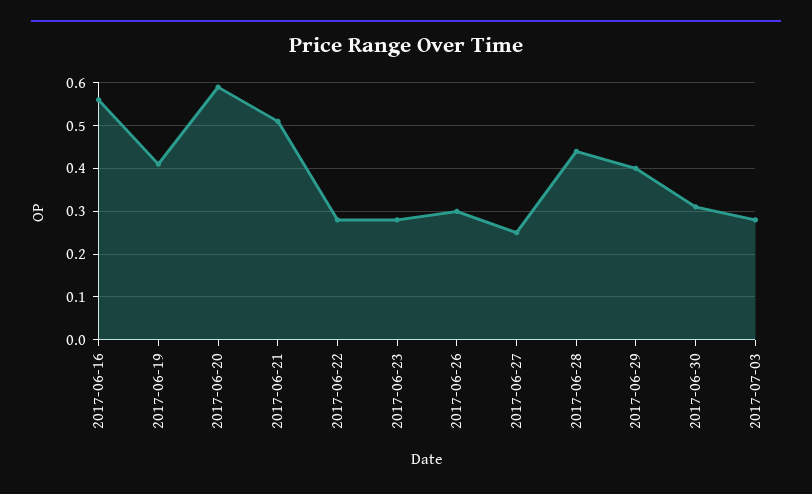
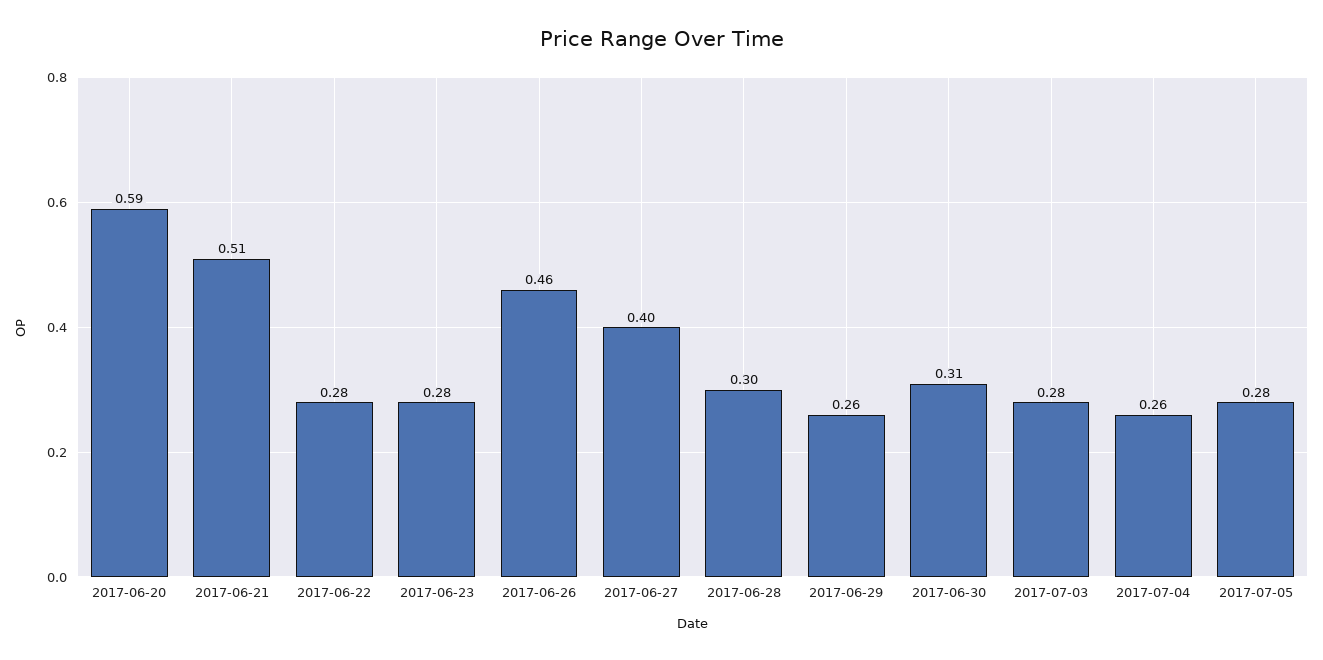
2017-06-16: 0.55 -> none
2017-06-19: 0.4 -> none
2017-06-26: 0.3 -> 0.46
2017-06-27: 0.25 -> 0.4
2017-06-28: 0.45 -> 0.3
2017-06-29: 0.4 -> 0.26
2017-07-04: none -> 0.26
2017-07-05: none -> 0.28

